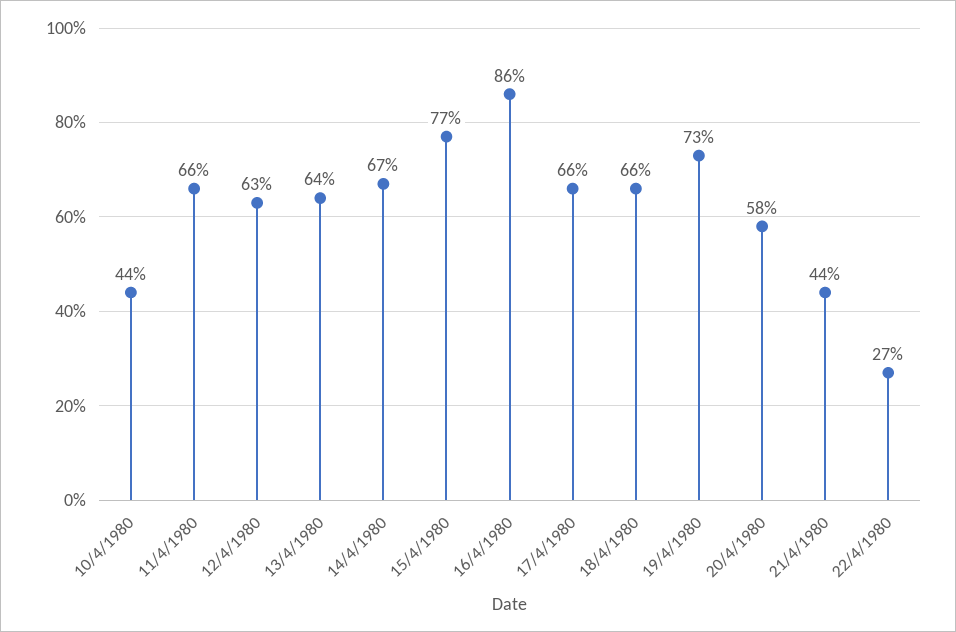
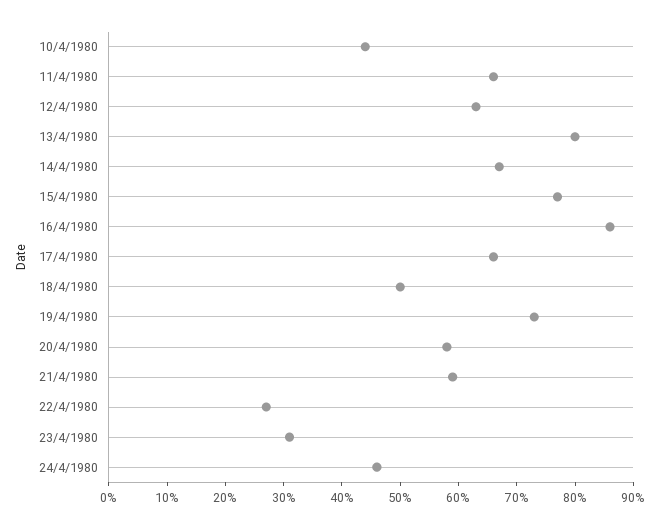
13/4/1980: 64 -> 80
18/4/1980: 66 -> 50
21/4/1980: 44 -> 60
23/4/1980: none -> 30
24/4/1980: none -> 45

